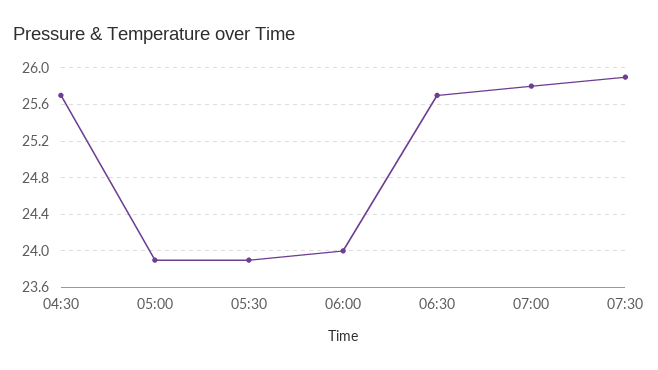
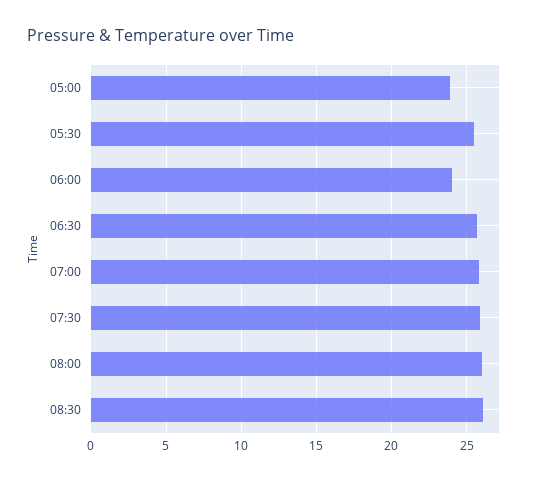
04:30: 25.7 -> none
05:30: 23.9 -> 25.5
08:00: none -> 26
08:30: none -> 26

